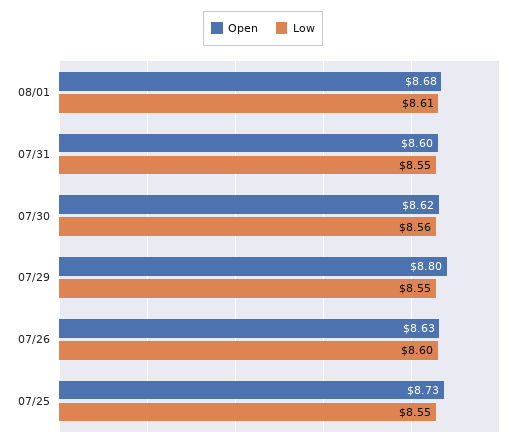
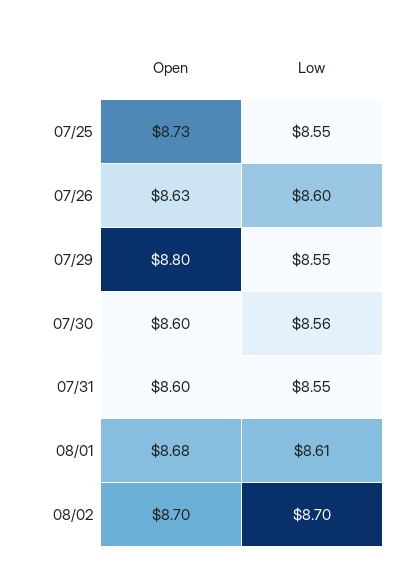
Open, 07/30: 8.62 -> 8.6
Open, 08/02: none -> 8.7
Low, 08/02: none -> 8.7

